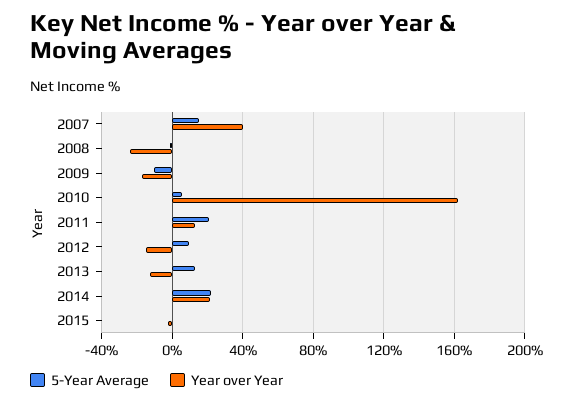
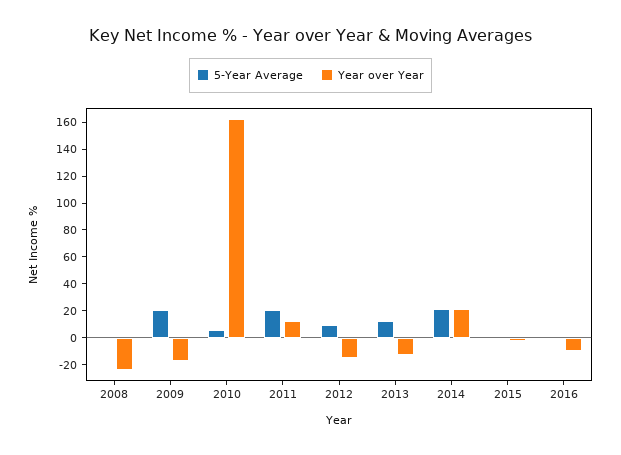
5-Year Average, 2007: 15 -> none
Year over Year, 2007: 40 -> none
5-Year Average, 2009: -10 -> 20
5-Year Average, 2016: none -> 0
Year over Year, 2016: none -> -10

